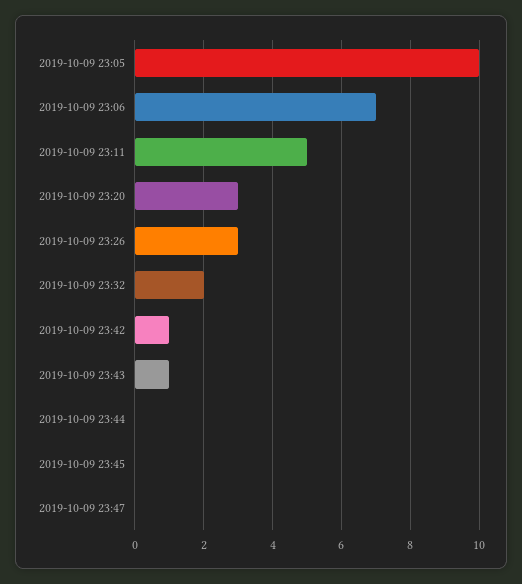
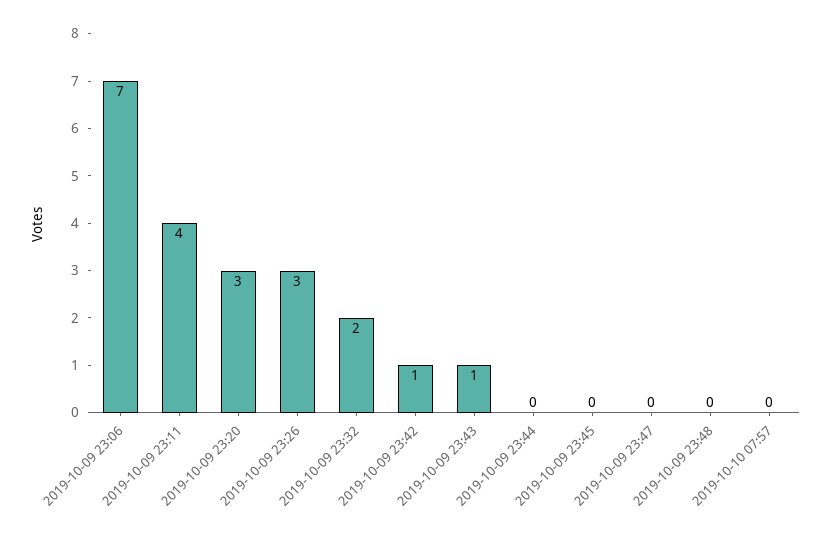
2019-10-09 23:05: 10 -> none
2019-10-09 23:11: 5 -> 4
2019-10-09 23:48: none -> 0
2019-10-10 07:57: none -> 0

